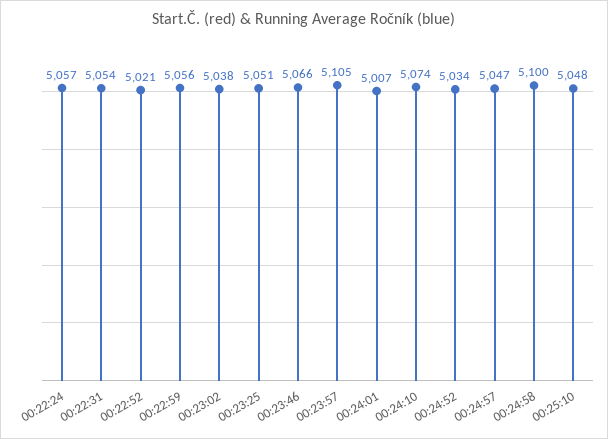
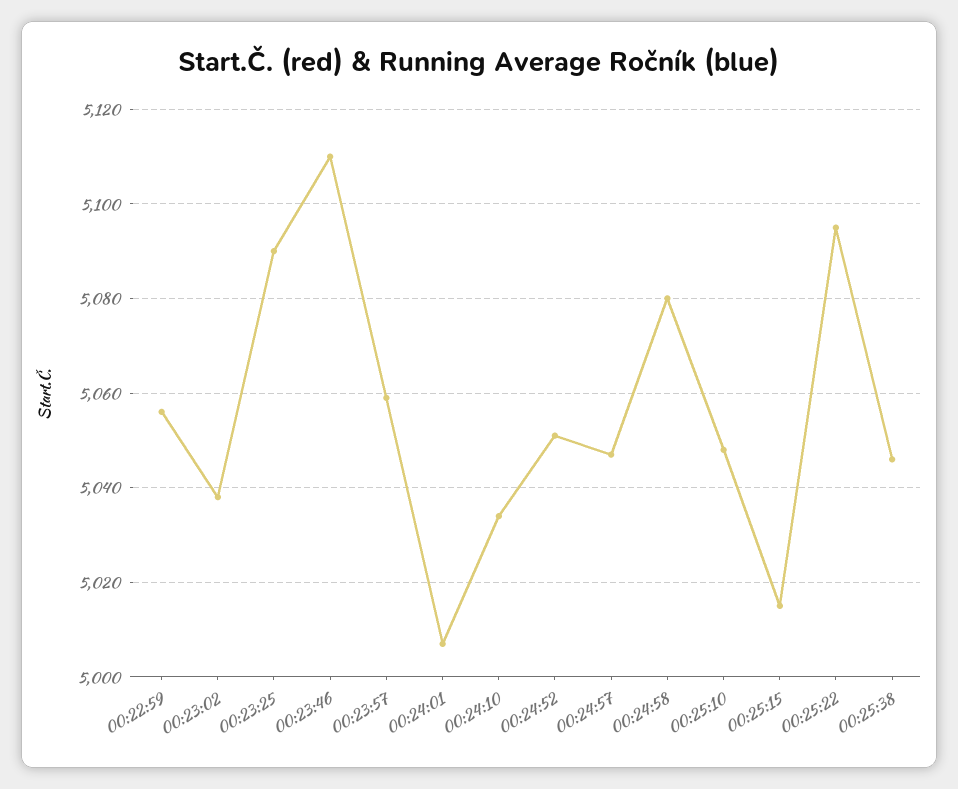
00:22:24: 5057 -> none
00:22:31: 5054 -> none
00:22:52: 5021 -> none
00:23:25: 5051 -> 5090
00:23:46: 5066 -> 5110
00:23:57: 5105 -> 5060
00:24:10: 5074 -> 5035
00:24:52: 5034 -> 5050
00:24:58: 5100 -> 5080
00:25:15: none -> 5015
00:25:22: none -> 5095
00:25:38: none -> 5045

